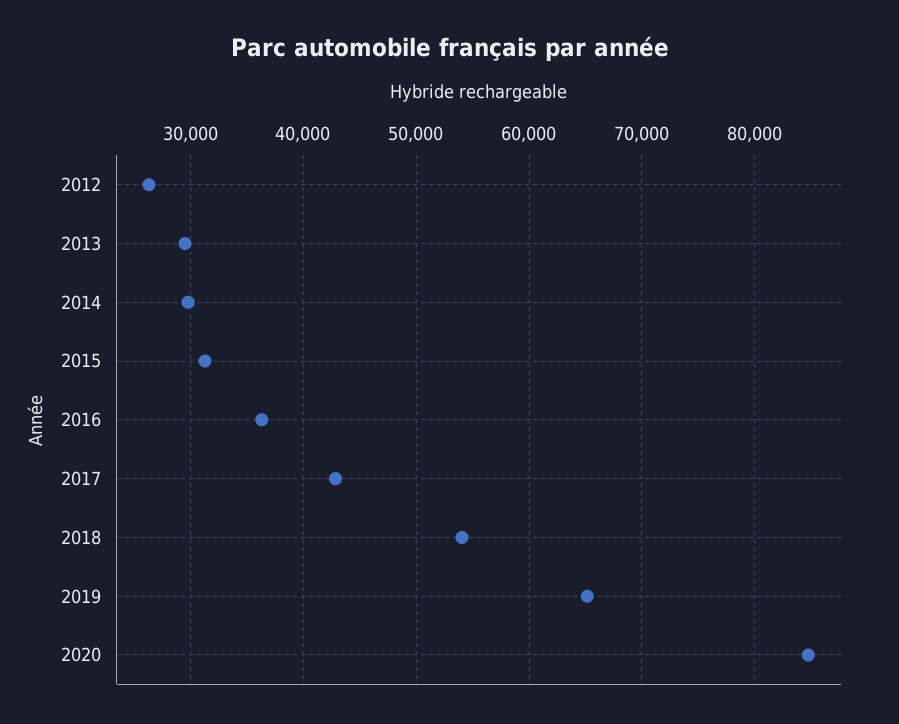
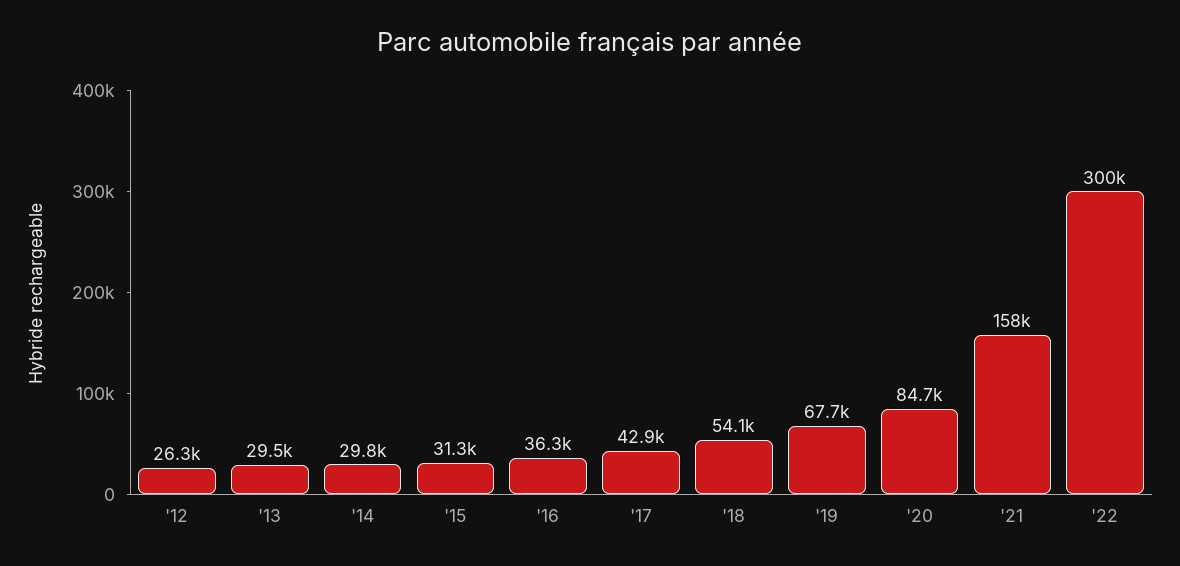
2019: 65000 -> 67700
'21: none -> 158000
'22: none -> 300000

